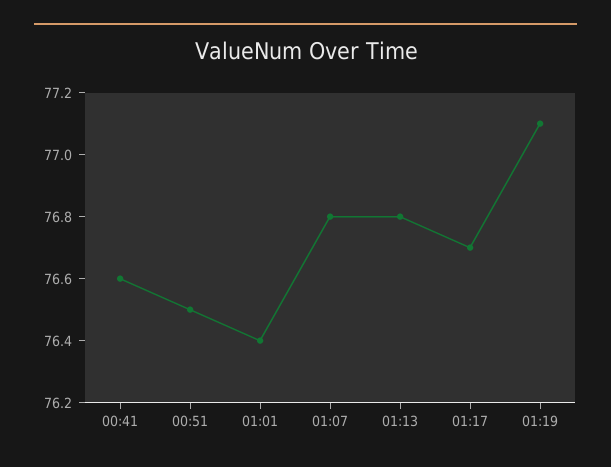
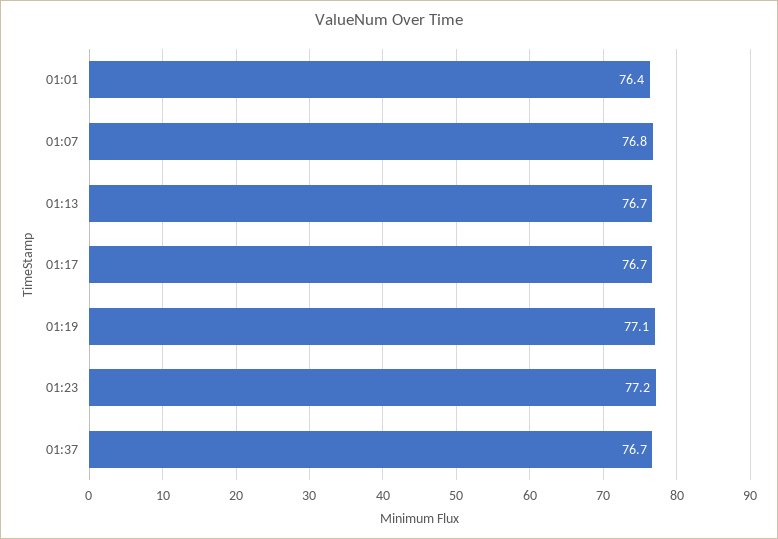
00:41: 76.6 -> none
00:51: 76.5 -> none
01:13: 76.8 -> 76.7
01:23: none -> 77.2
01:37: none -> 76.7

